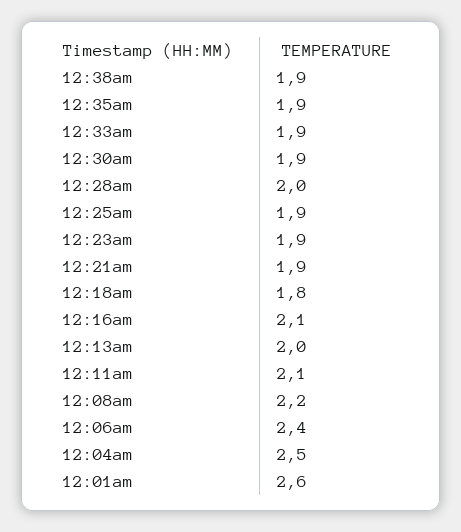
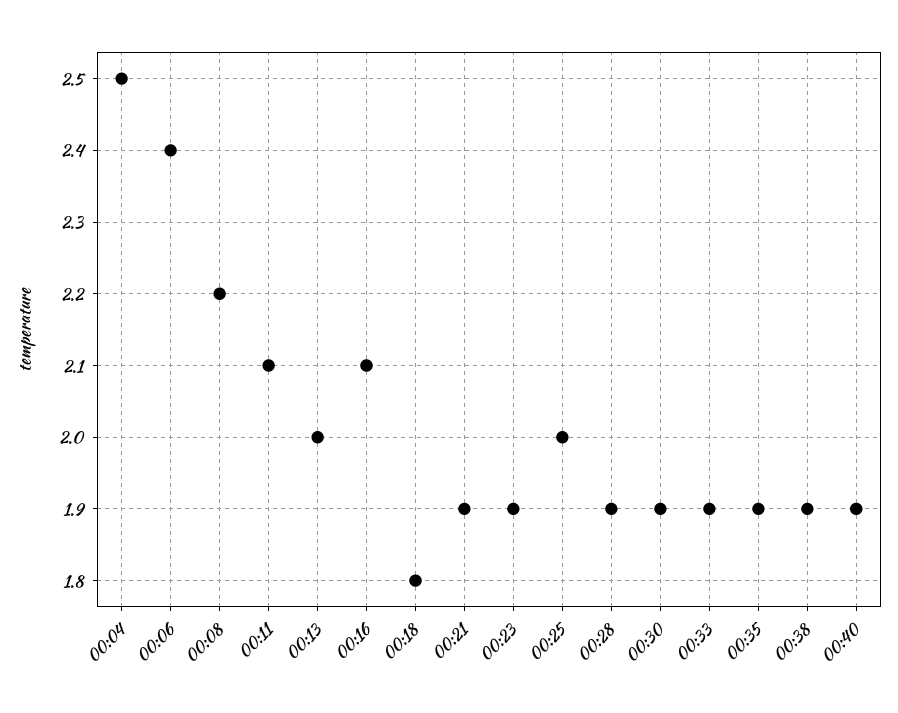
12:28am: 2 -> 1.9
12:25am: 1.9 -> 2
12:01am: 2.6 -> none
00:40: none -> 1.9

